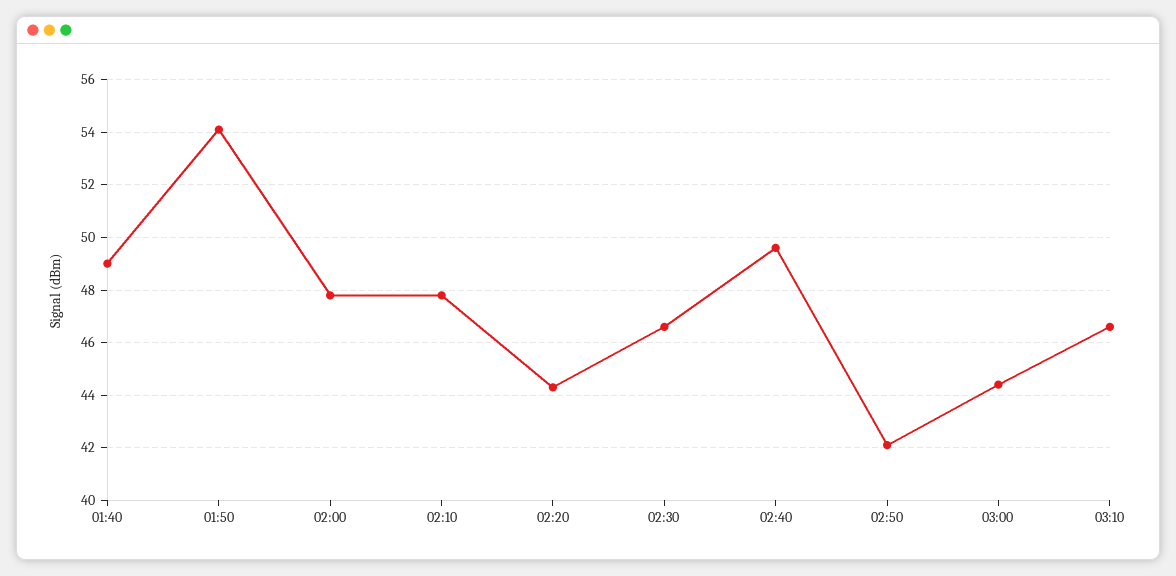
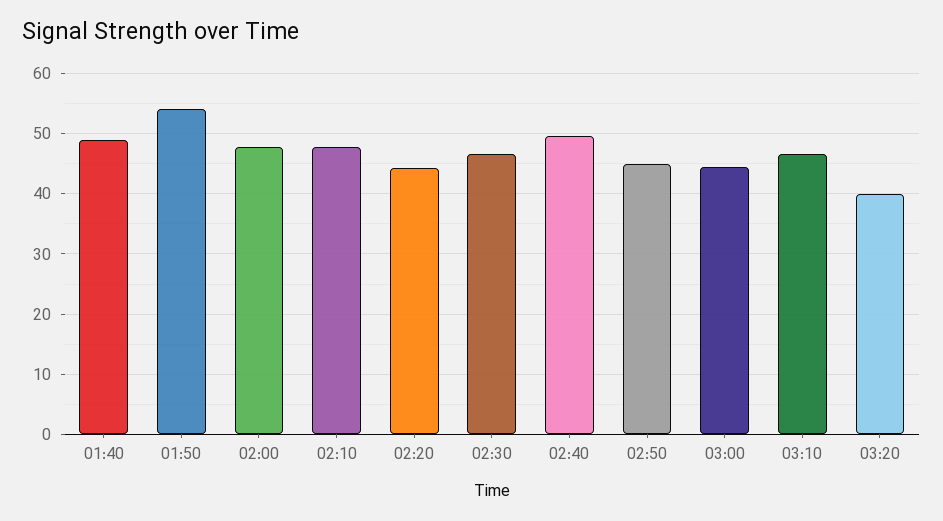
02:50: 42 -> 45
03:20: none -> 40

